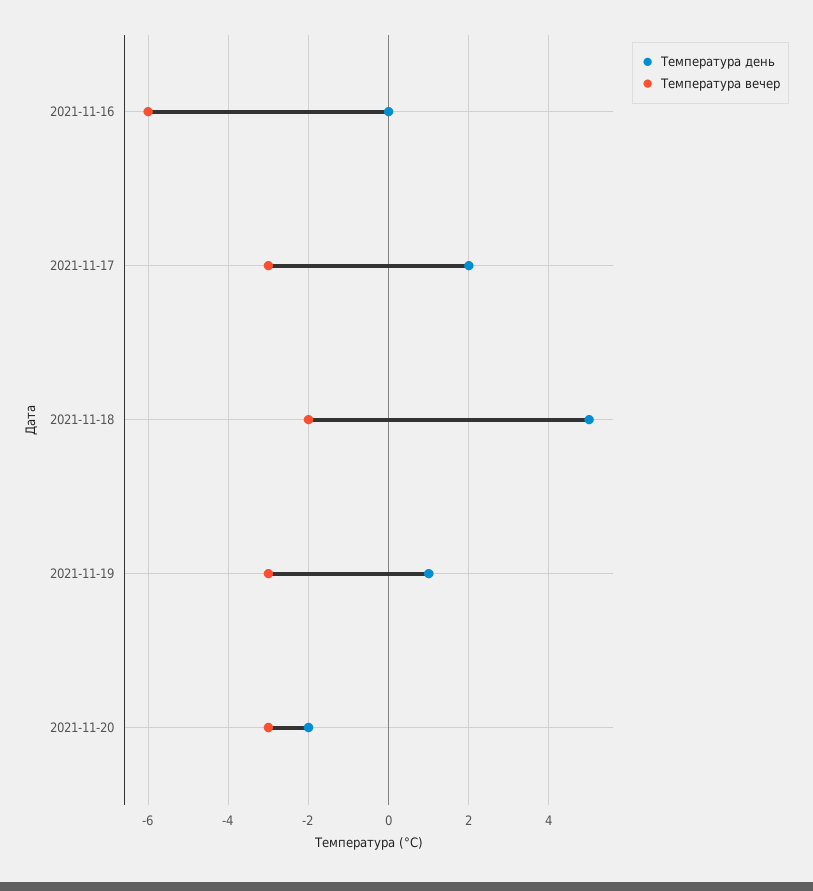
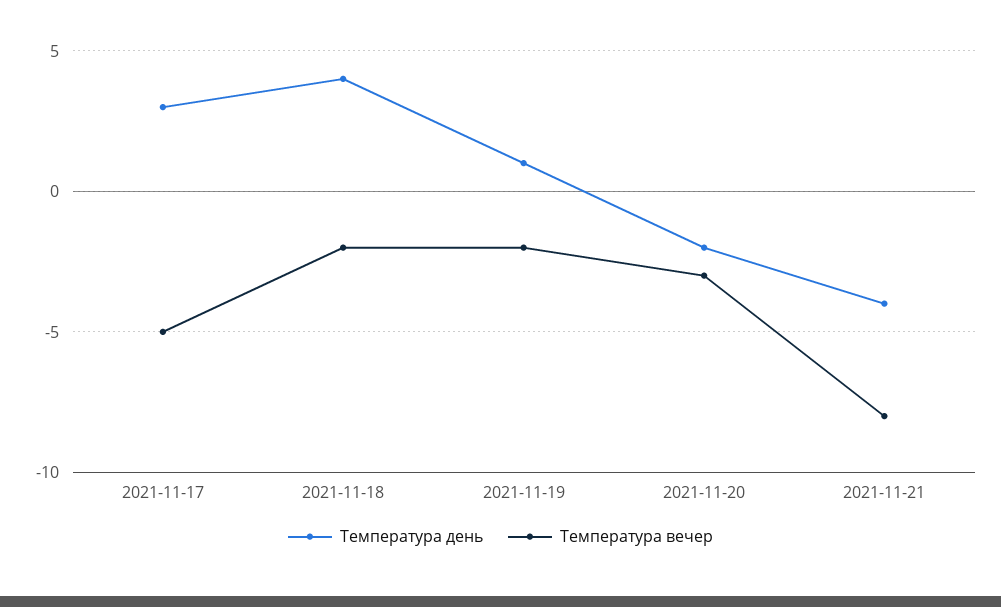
Температура день, 2021-11-16: 0 -> none
Температура вечер, 2021-11-16: -6 -> none
Температура день, 2021-11-17: 2 -> 3
Температура вечер, 2021-11-17: -3 -> -5
Температура день, 2021-11-18: 5 -> 4
Температура вечер, 2021-11-19: -3 -> -2
Температура день, 2021-11-21: none -> -4
Температура вечер, 2021-11-21: none -> -8

